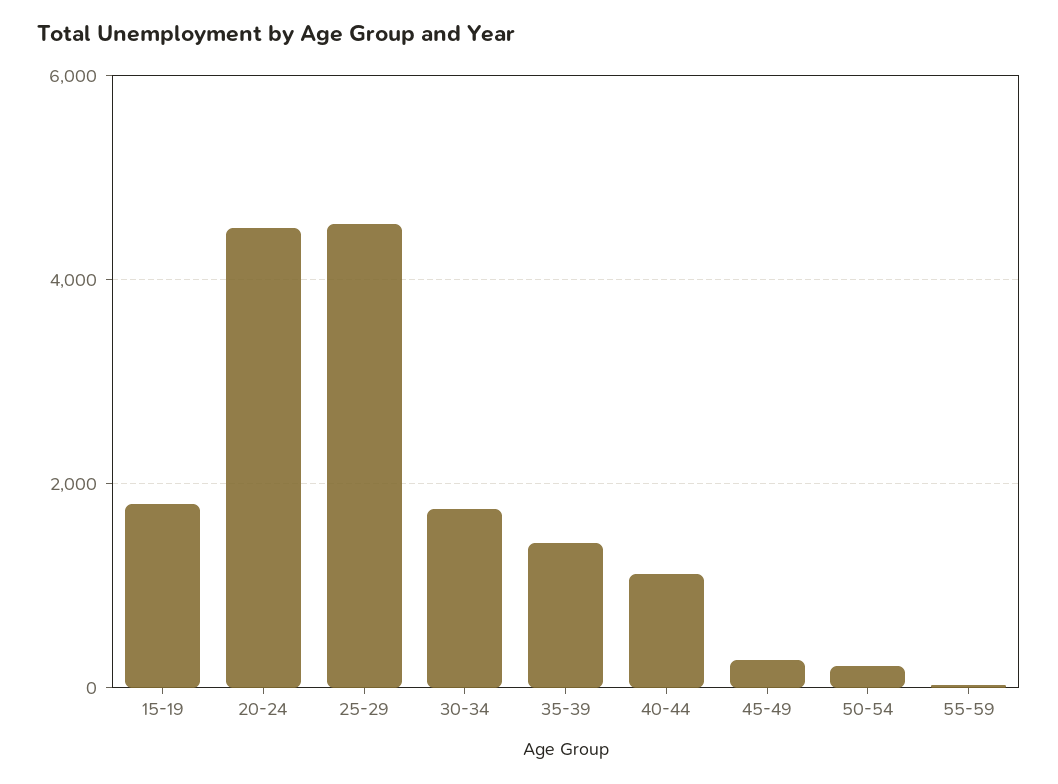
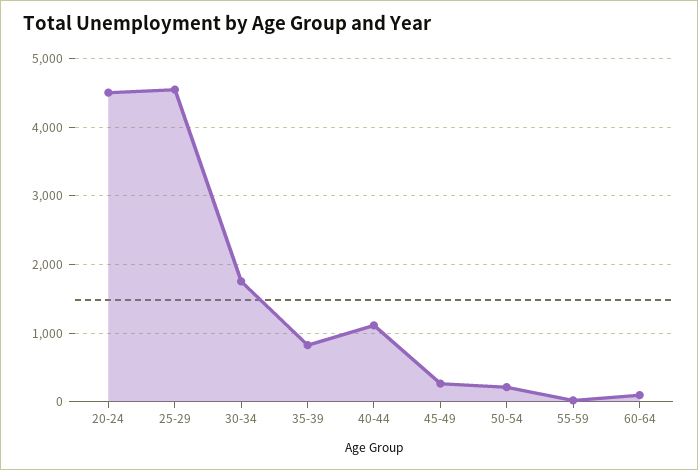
15-19: 1800 -> none
35-39: 1400 -> 800
60-64: none -> 100

